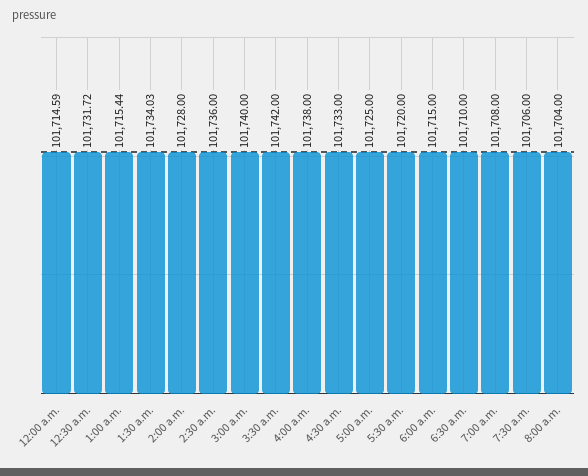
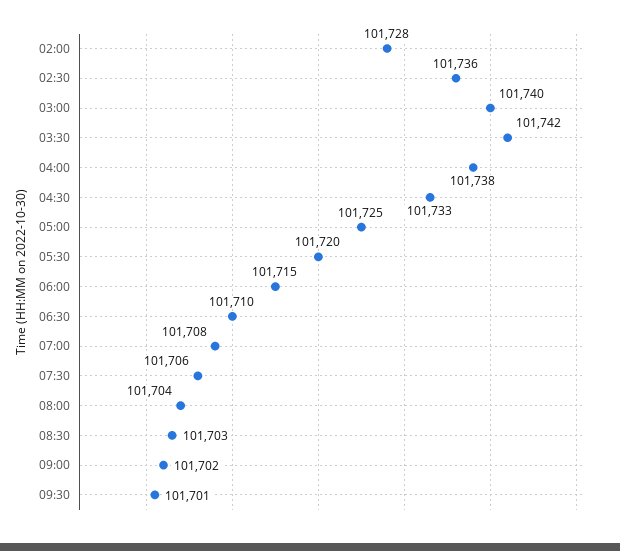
12:00 a.m.: 101714.59 -> none
12:30 a.m.: 101731.72 -> none
1:00 a.m.: 101715.44 -> none
1:30 a.m.: 101734.03 -> none
08:30: none -> 101703
09:00: none -> 101702
09:30: none -> 101701

